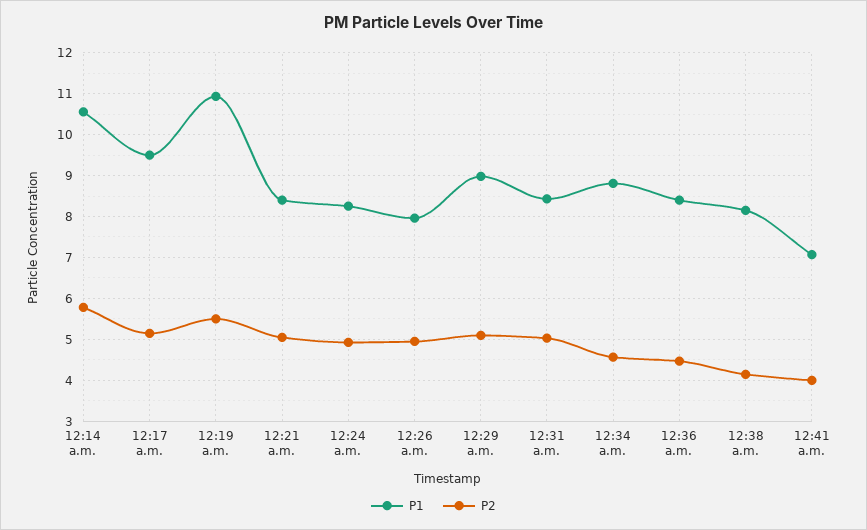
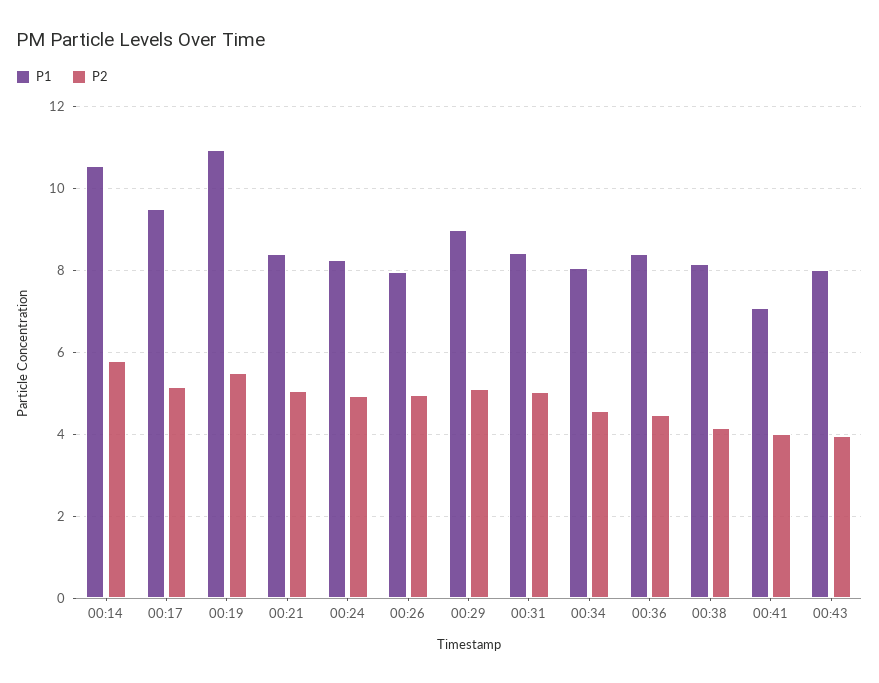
P1, 12:34 a.m.: 8.8 -> 8
P1, 00:43: none -> 8
P2, 00:43: none -> 4

